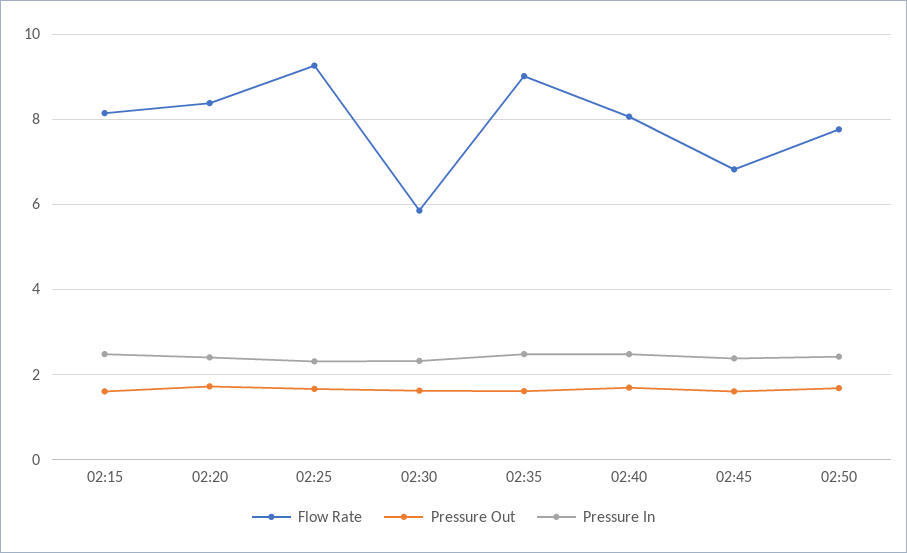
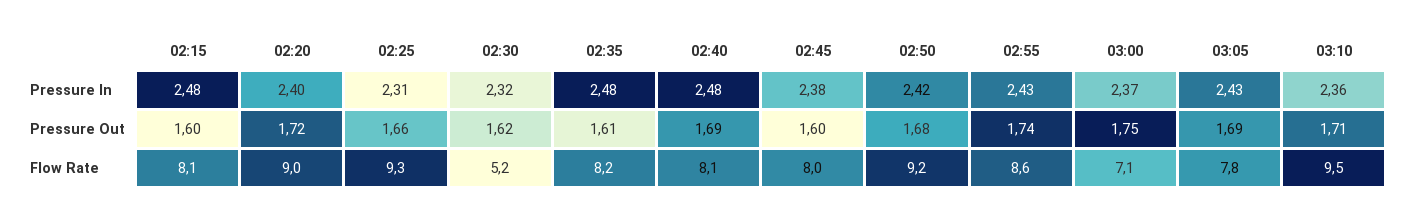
Flow Rate, 02:20: 8.4 -> 9
Flow Rate, 02:30: 5.8 -> 5.2
Flow Rate, 02:35: 9 -> 8.2
Flow Rate, 02:45: 6.8 -> 8
Flow Rate, 02:50: 7.8 -> 9.2
Pressure In, 02:55: none -> 2.43
Pressure In, 03:00: none -> 2.37
Pressure In, 03:05: none -> 2.43
Pressure In, 03:10: none -> 2.36
Pressure Out, 02:55: none -> 1.74
Pressure Out, 03:00: none -> 1.75
Pressure Out, 03:05: none -> 1.69
Pressure Out, 03:10: none -> 1.71
Flow Rate, 02:55: none -> 8.6
Flow Rate, 03:00: none -> 7.1
Flow Rate, 03:05: none -> 7.8
Flow Rate, 03:10: none -> 9.5

